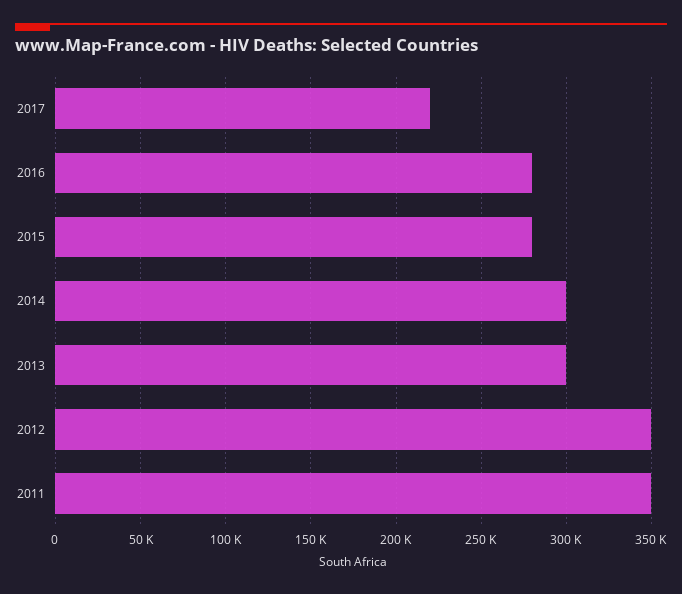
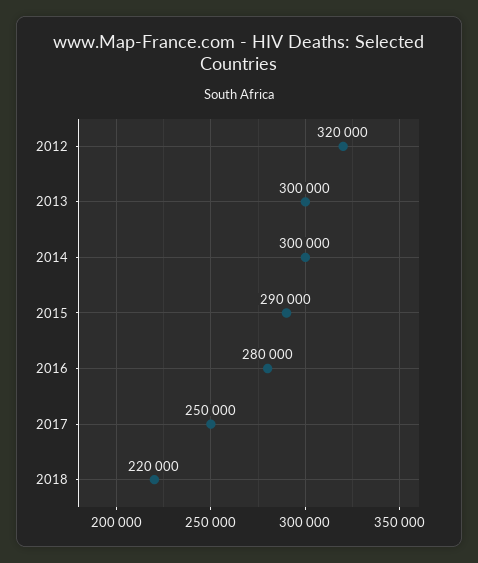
2017: 220000 -> 250000
2015: 280000 -> 290000
2012: 350000 -> 320000
2011: 350000 -> none
2018: none -> 220000

